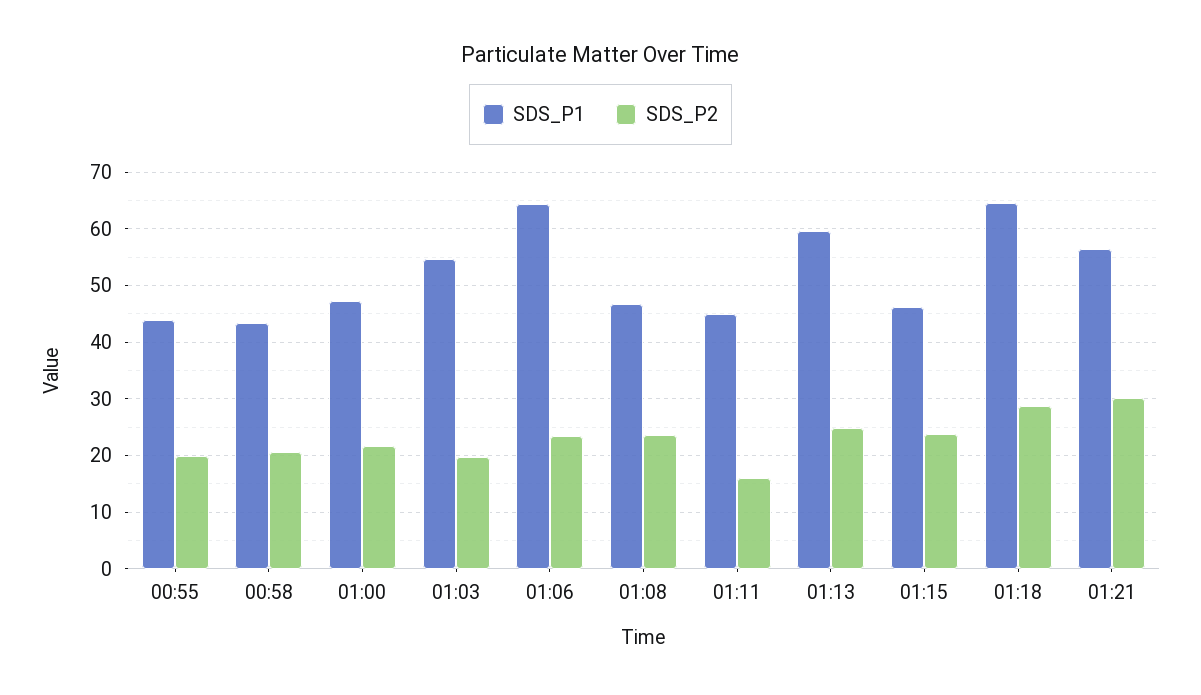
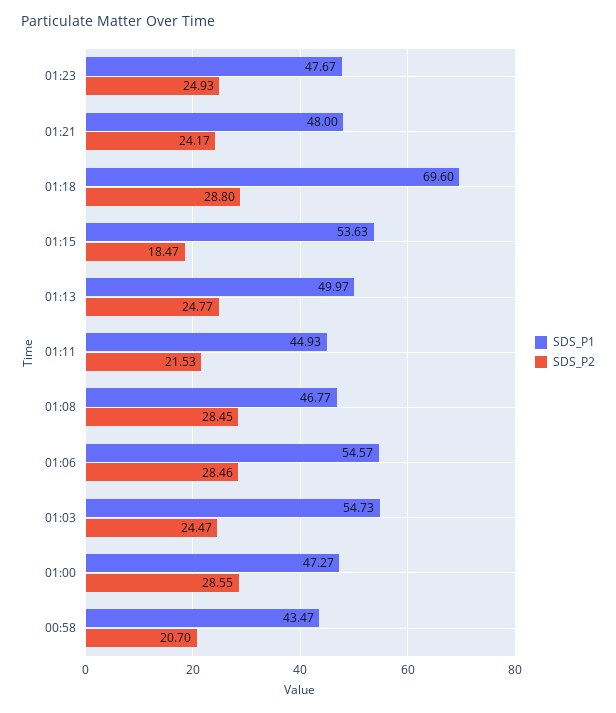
SDS_P1, 00:55: 44 -> none
SDS_P2, 00:55: 20 -> none
SDS_P2, 01:00: 22 -> 28.55
SDS_P2, 01:03: 20 -> 24.47
SDS_P1, 01:06: 64 -> 54.57
SDS_P2, 01:06: 24 -> 28.46
SDS_P2, 01:08: 24 -> 28.45
SDS_P2, 01:11: 16 -> 21.53
SDS_P1, 01:13: 60 -> 49.97
SDS_P1, 01:15: 46 -> 53.63
SDS_P2, 01:15: 24 -> 18.47
SDS_P1, 01:18: 64 -> 69.6
SDS_P1, 01:21: 56 -> 48
SDS_P2, 01:21: 30 -> 24.17
SDS_P1, 01:23: none -> 47.67
SDS_P2, 01:23: none -> 24.93

